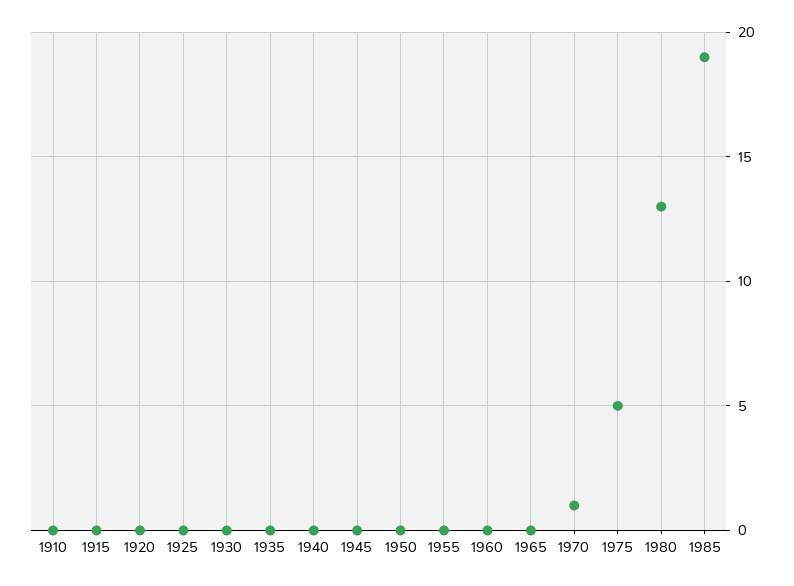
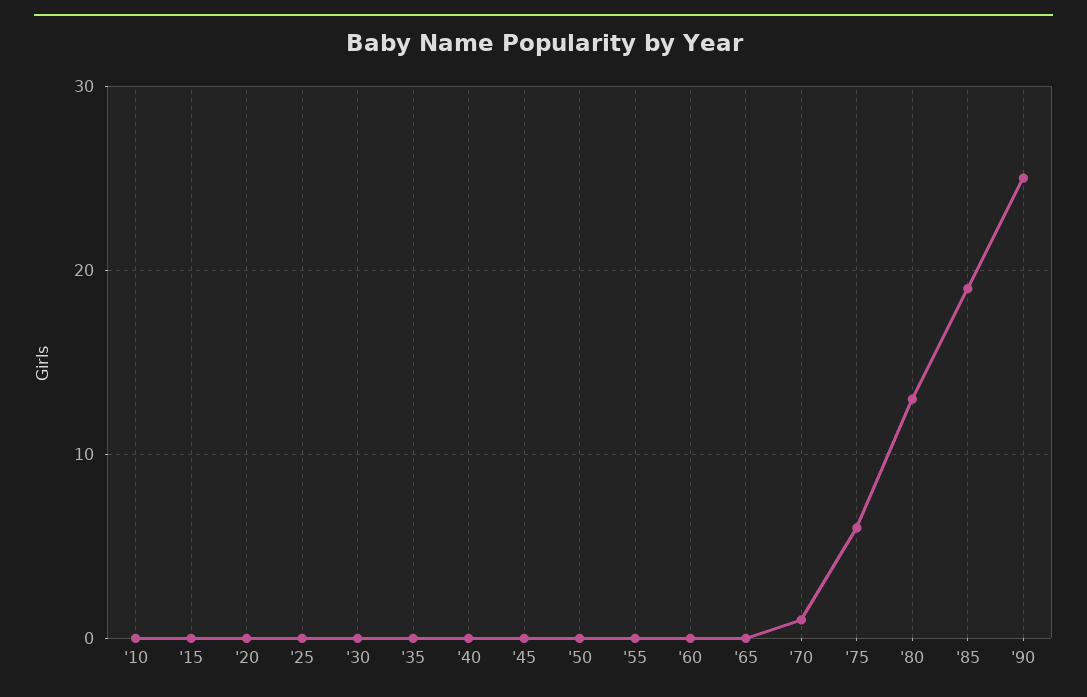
1975: 5 -> 6
'90: none -> 25

